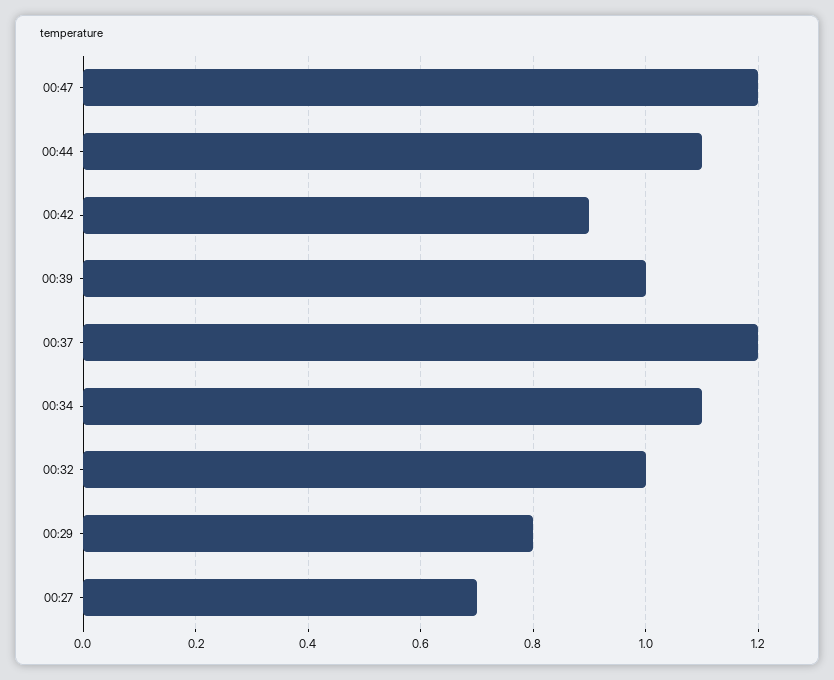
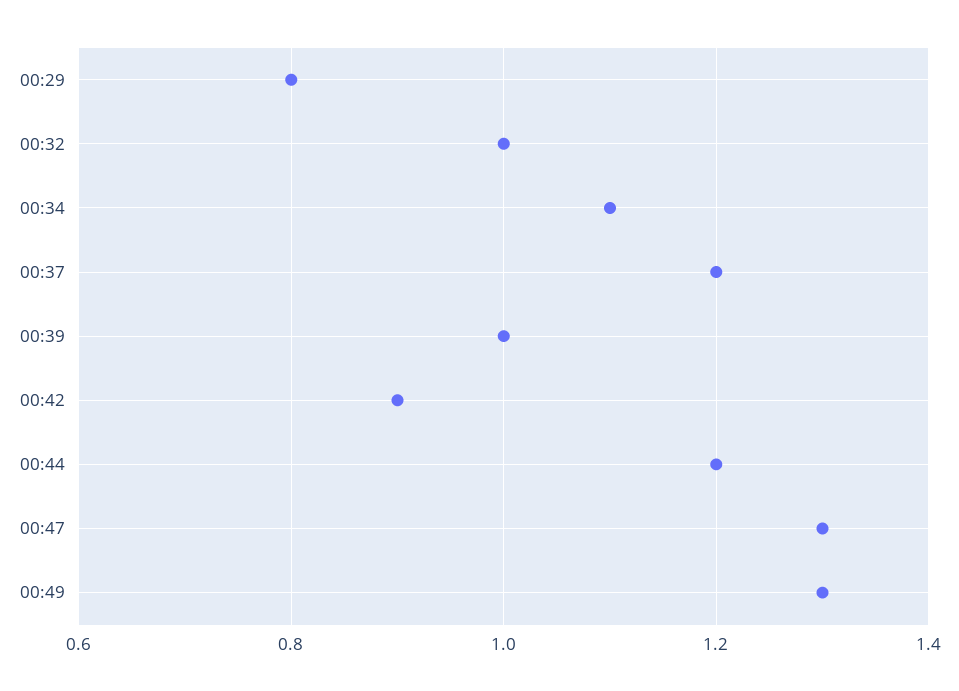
00:47: 1.2 -> 1.3
00:44: 1.1 -> 1.2
00:27: 0.7 -> none
00:49: none -> 1.3

